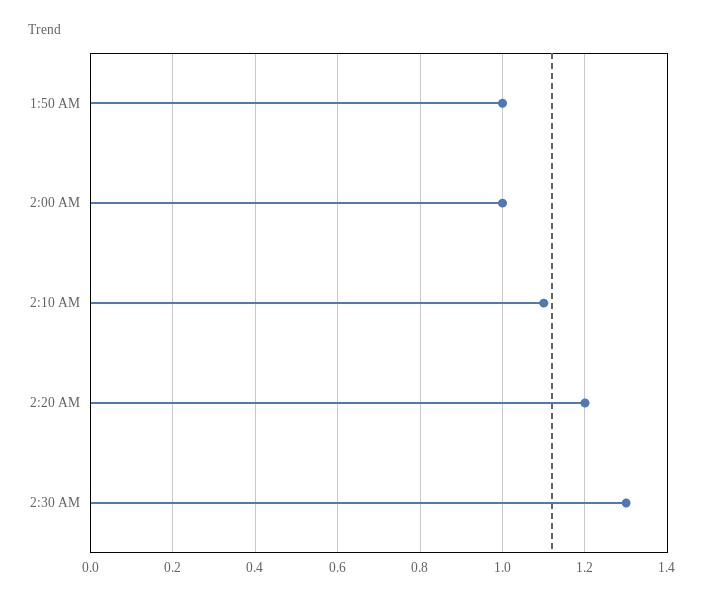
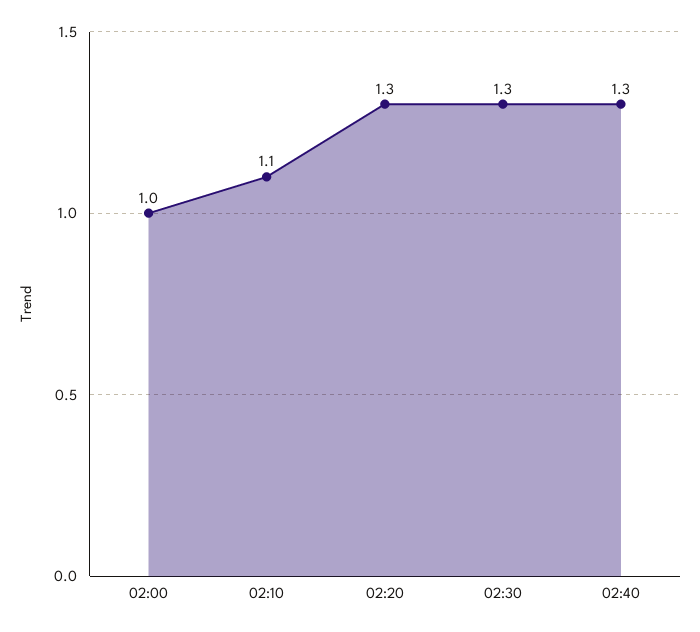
1:50 AM: 1 -> none
2:20 AM: 1.2 -> 1.3
02:40: none -> 1.3

